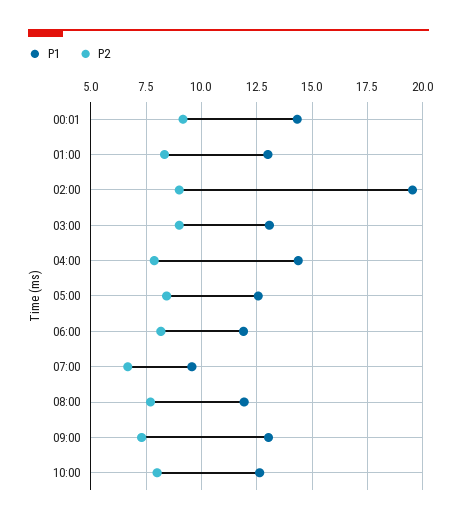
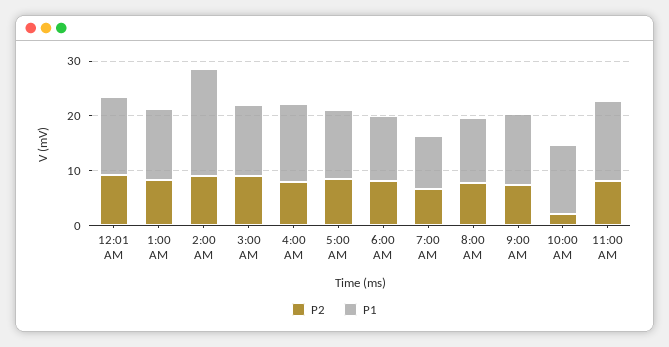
P2, 10:00: 8 -> 2
P2, 11:00 AM: none -> 8
P1, 11:00 AM: none -> 14

